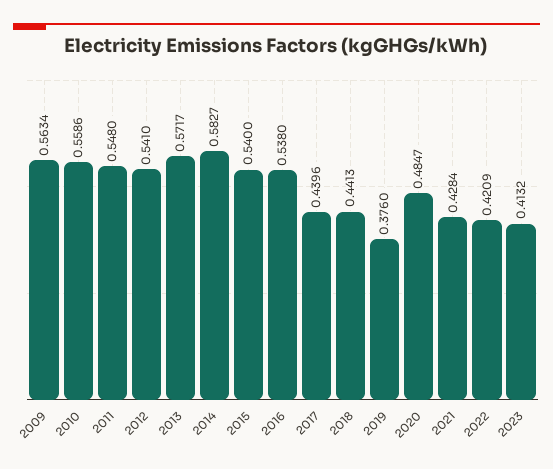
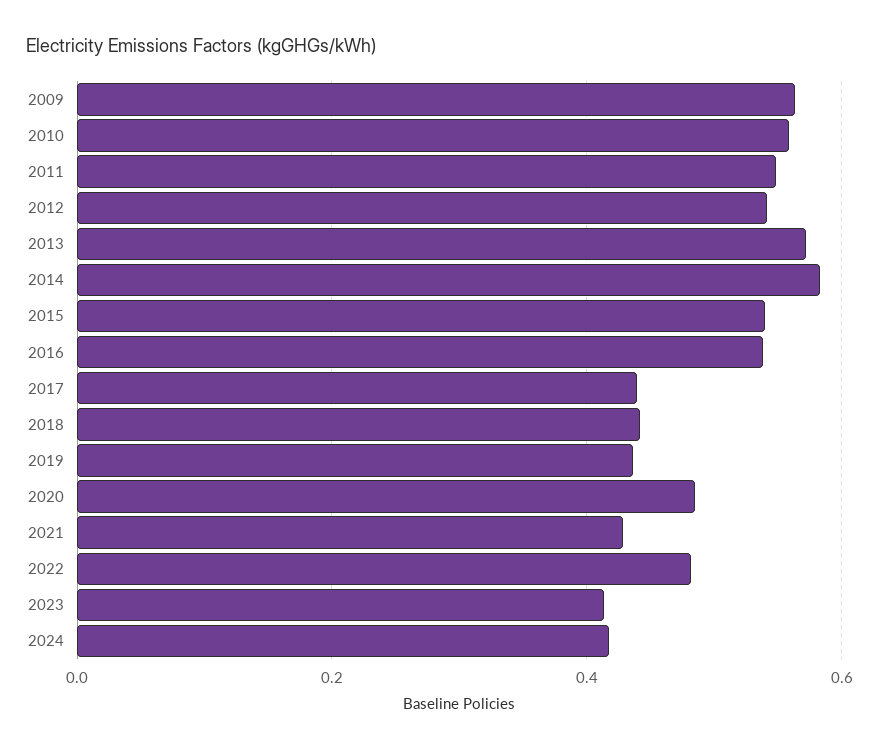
2019: 0.376 -> 0.44
2022: 0.4209 -> 0.48
2024: none -> 0.42

